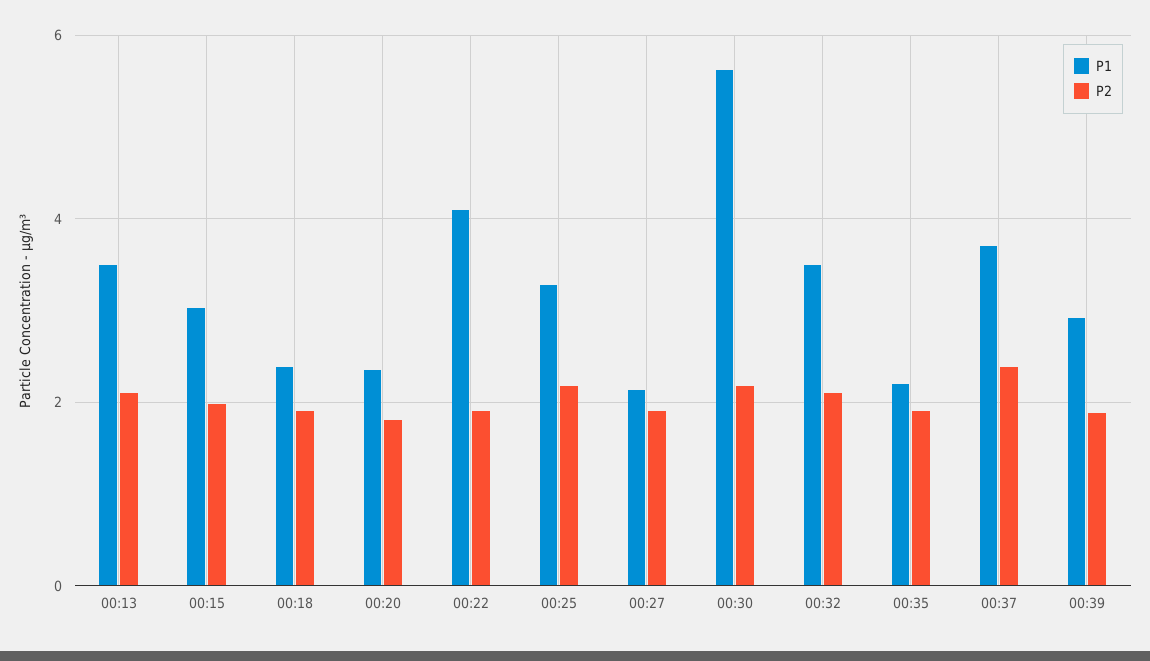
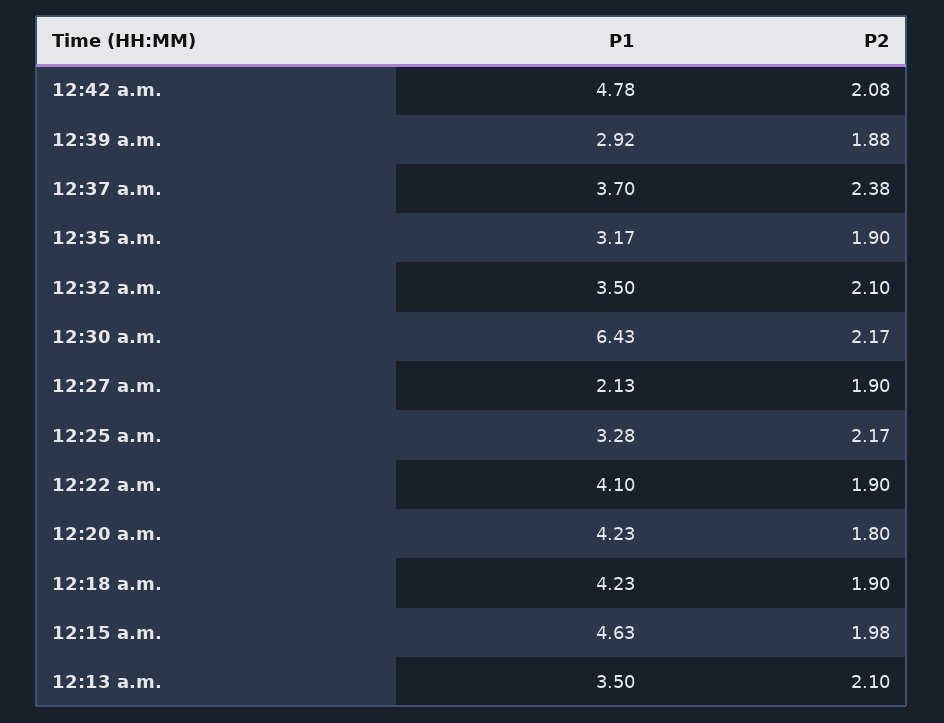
P1, 00:15: 3 -> 4.63
P1, 00:18: 2.4 -> 4.23
P1, 00:20: 2.4 -> 4.23
P1, 00:30: 5.6 -> 6.43
P1, 00:35: 2.2 -> 3.17
P1, 12:42 a.m.: none -> 4.78
P2, 12:42 a.m.: none -> 2.08

